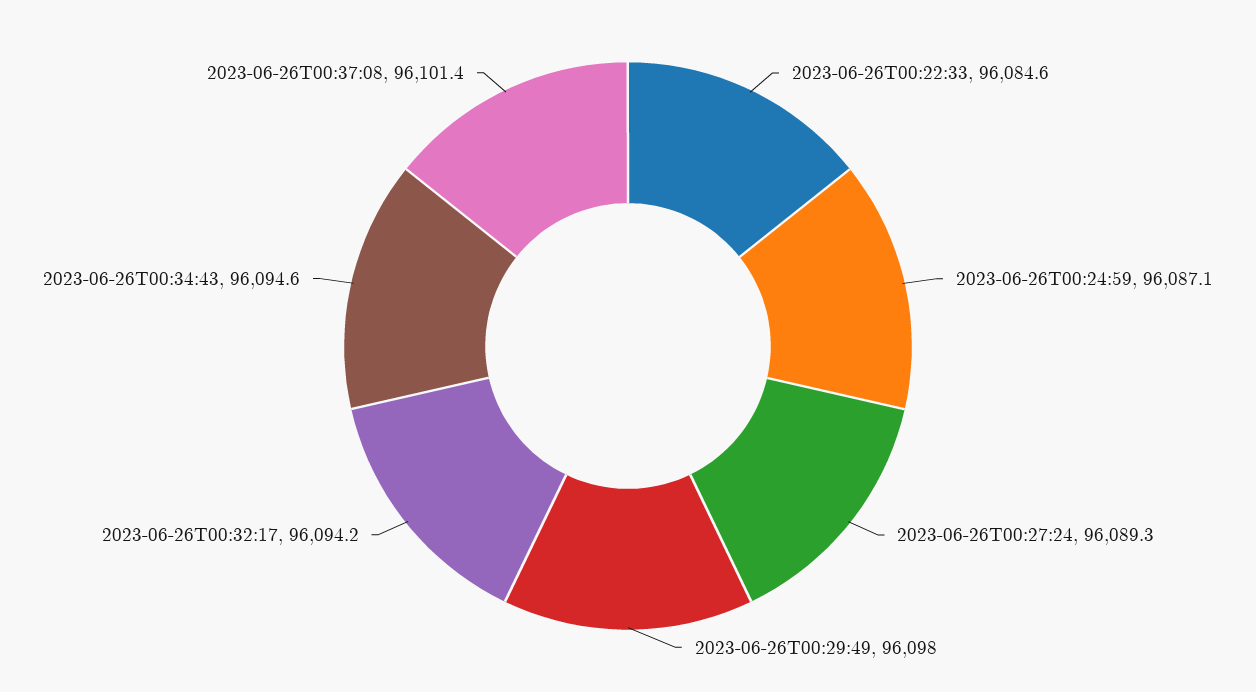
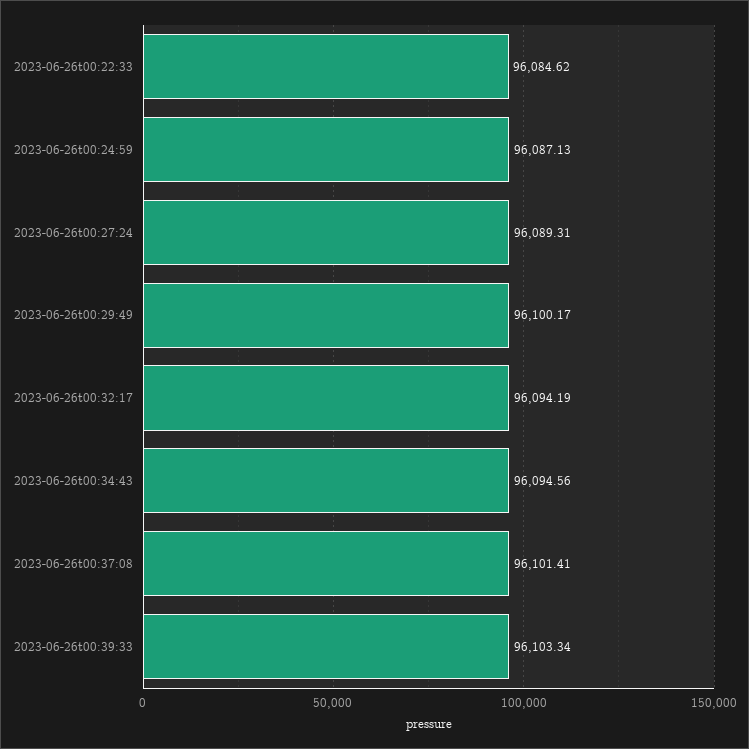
2023-06-26T00:29:49: 96098 -> 96100.17
2023-06-26t00:39:33: none -> 96103.34

